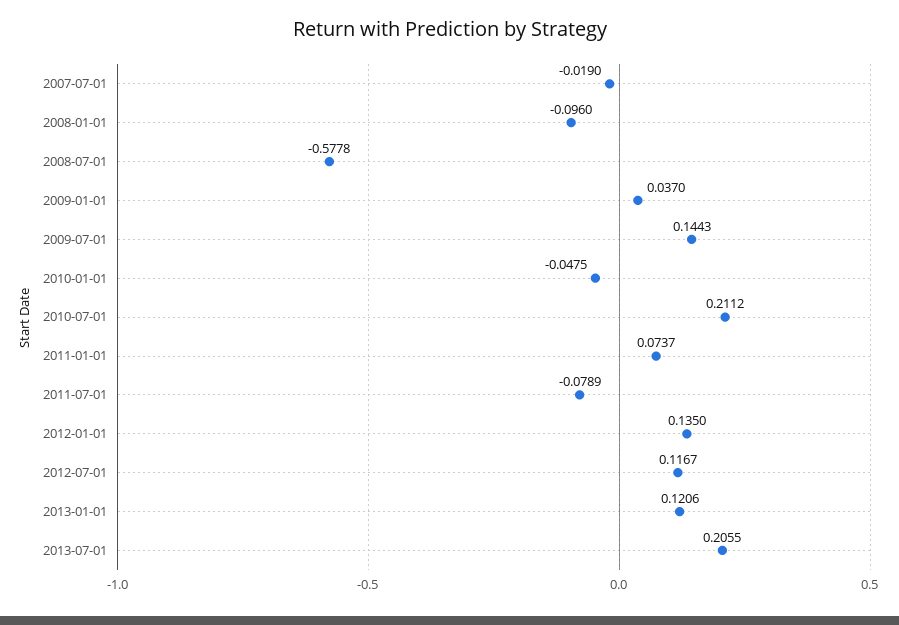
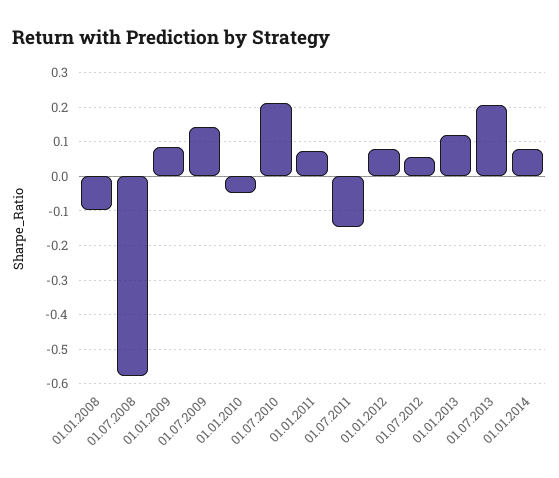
2007-07-01: -0.019 -> none
2009-01-01: 0.037 -> 0.08
2011-07-01: -0.0789 -> -0.14
2012-01-01: 0.135 -> 0.08
2012-07-01: 0.1167 -> 0.06
01.01.2014: none -> 0.08

